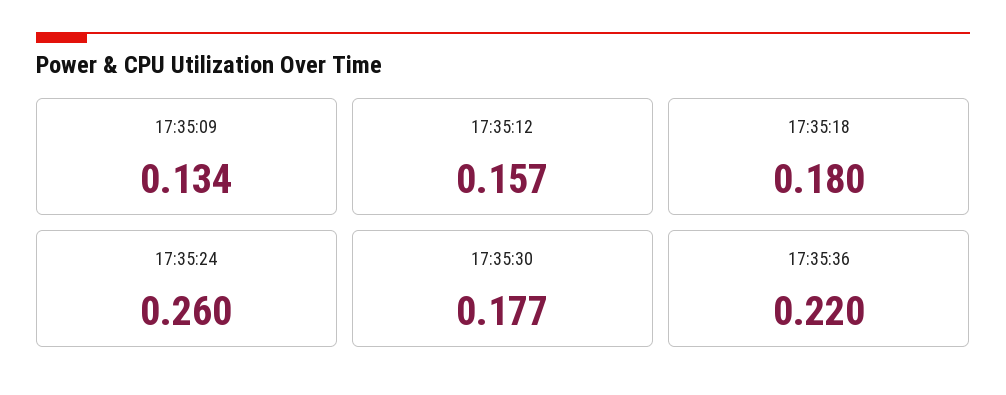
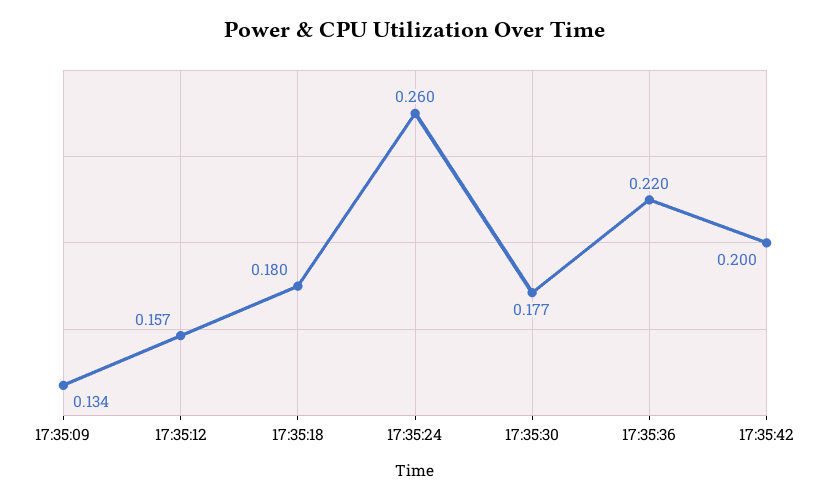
17:35:42: none -> 0.2

